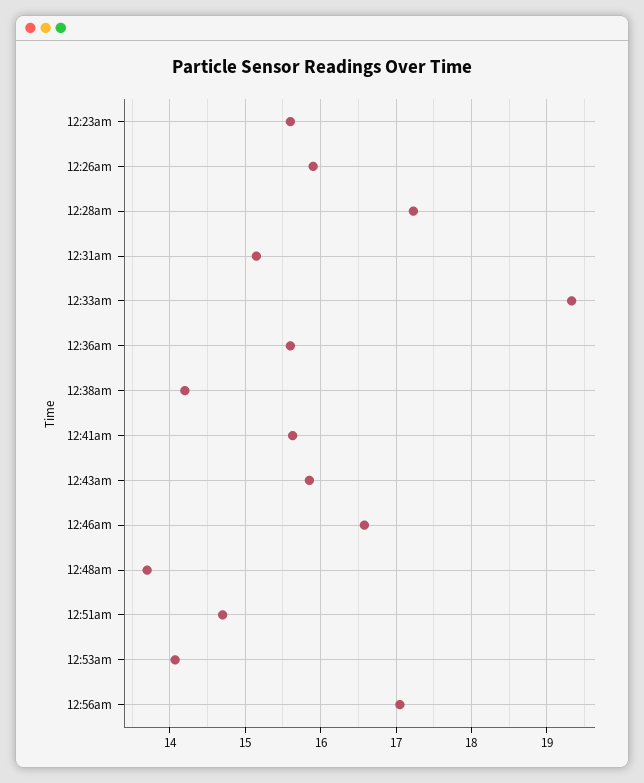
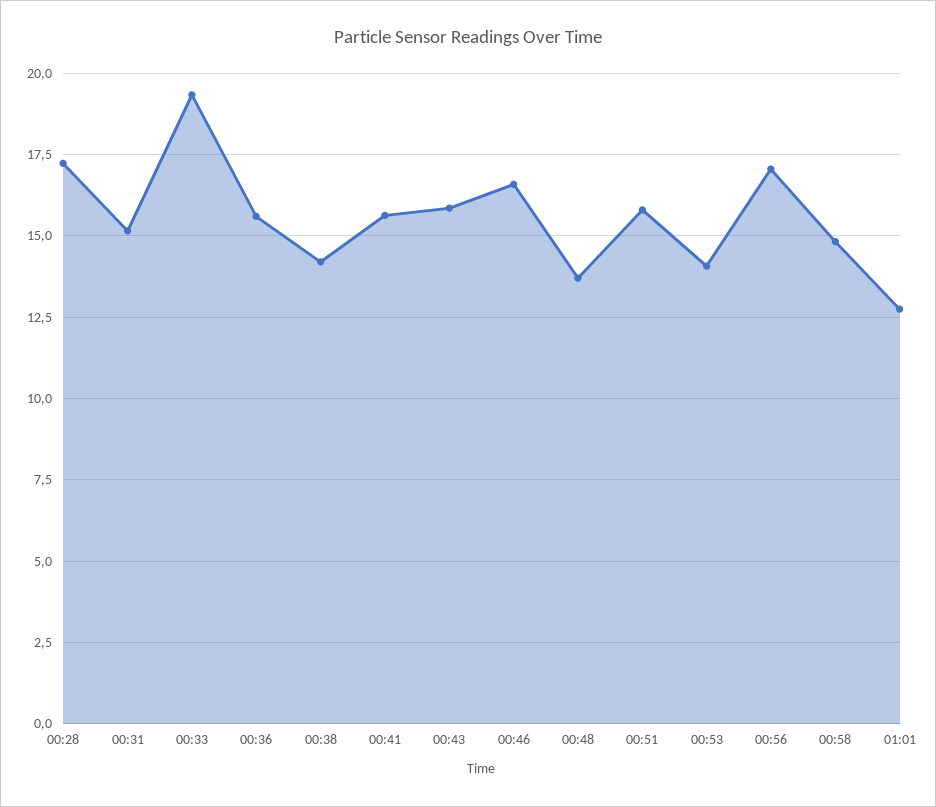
12:23am: 15.6 -> none
12:26am: 15.9 -> none
12:51am: 14.7 -> 15.75
00:58: none -> 14.75
01:01: none -> 12.75

